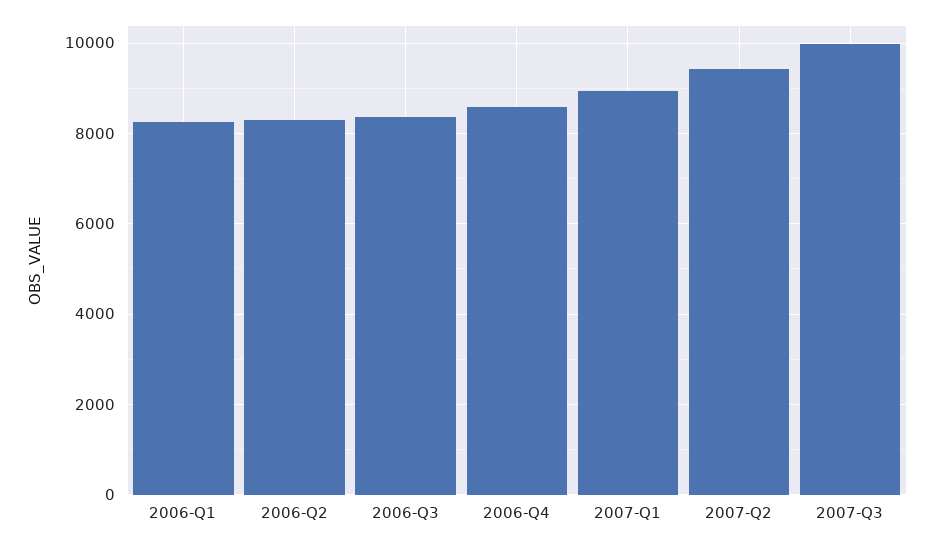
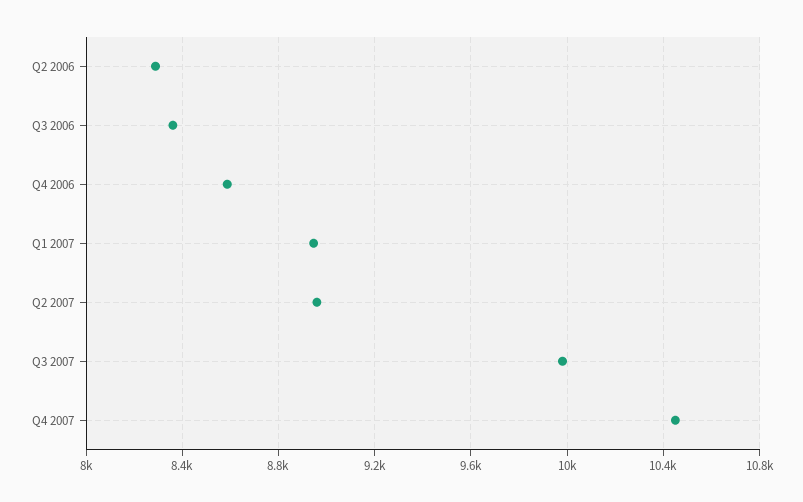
2006-Q1: 8200 -> none
2007-Q2: 9400 -> 8950
Q4 2007: none -> 10450

